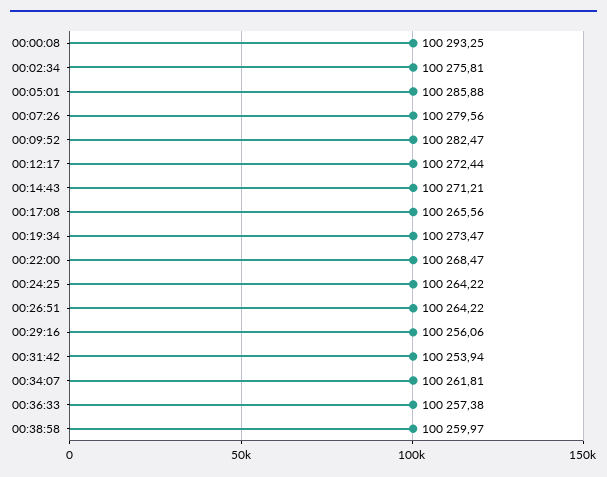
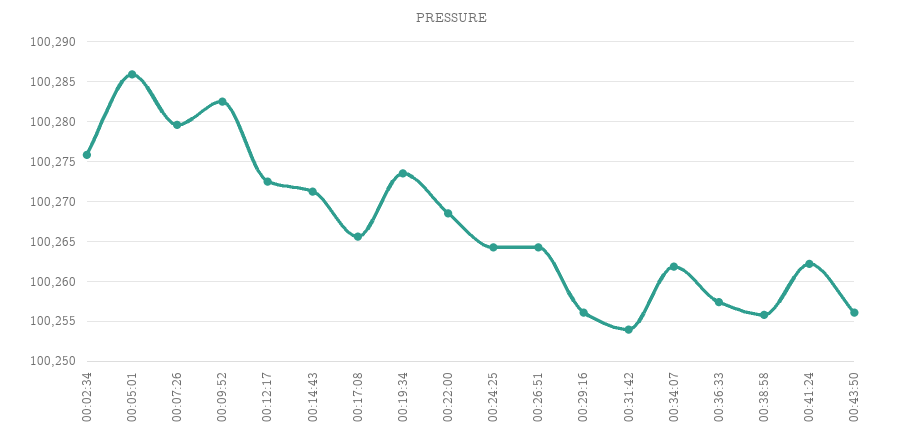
00:00:08: 100293.25 -> none
00:38:58: 100259.97 -> 100256
00:41:24: none -> 100262
00:43:50: none -> 100256

